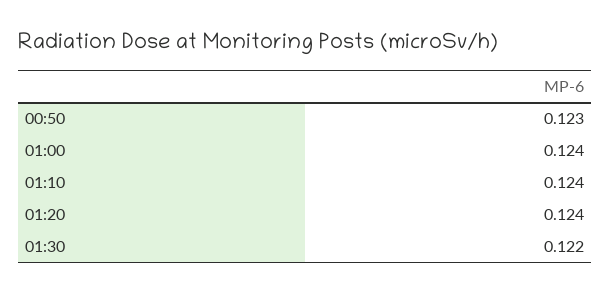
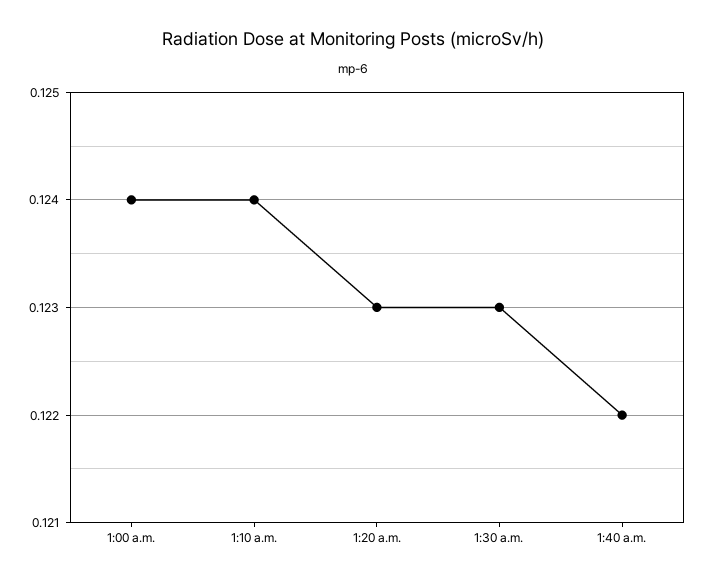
00:50: 0.123 -> none
01:20: 0.124 -> 0.123
01:30: 0.122 -> 0.123
1:40 a.m.: none -> 0.122

